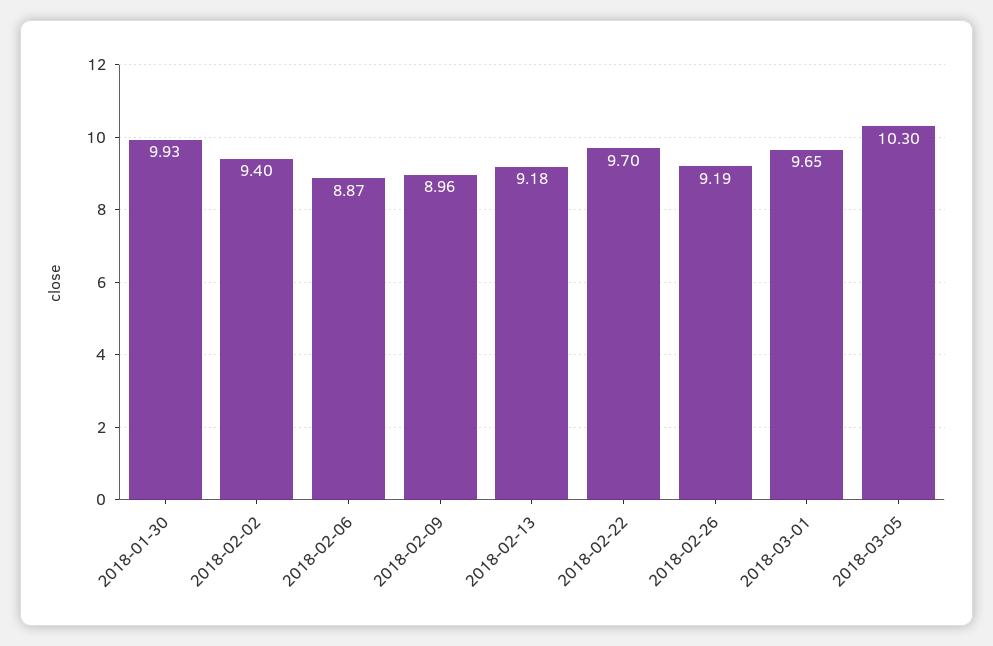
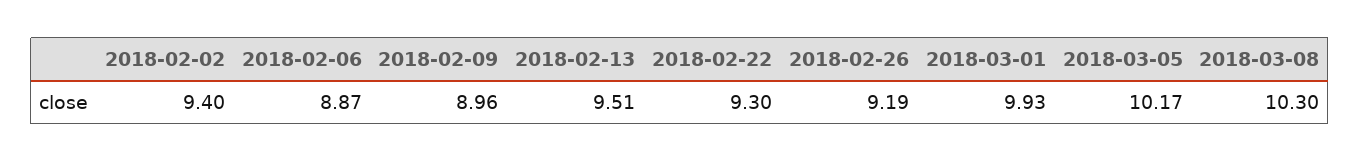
2018-01-30: 9.93 -> none
2018-02-13: 9.18 -> 9.51
2018-02-22: 9.7 -> 9.3
2018-03-01: 9.65 -> 9.93
2018-03-05: 10.3 -> 10.17
2018-03-08: none -> 10.3

